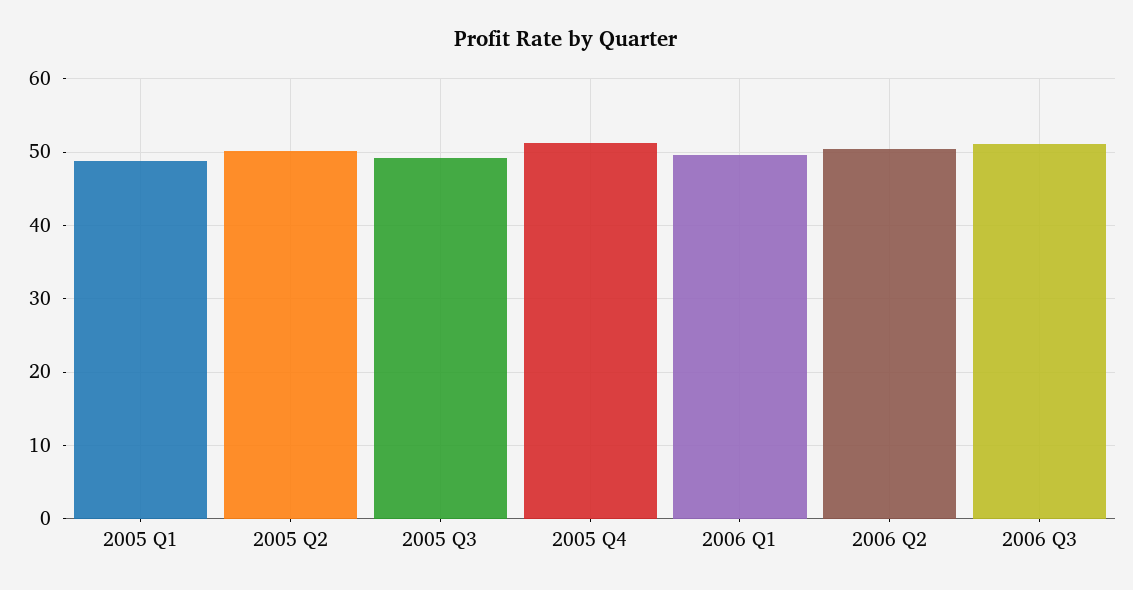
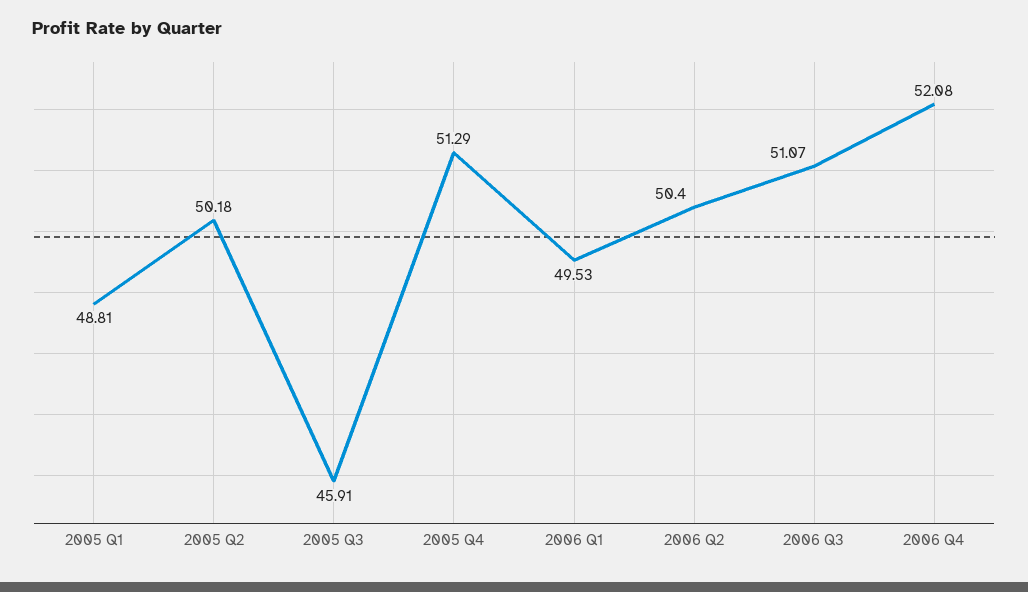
2005 Q3: 49 -> 45.91
2006 Q4: none -> 52.08

